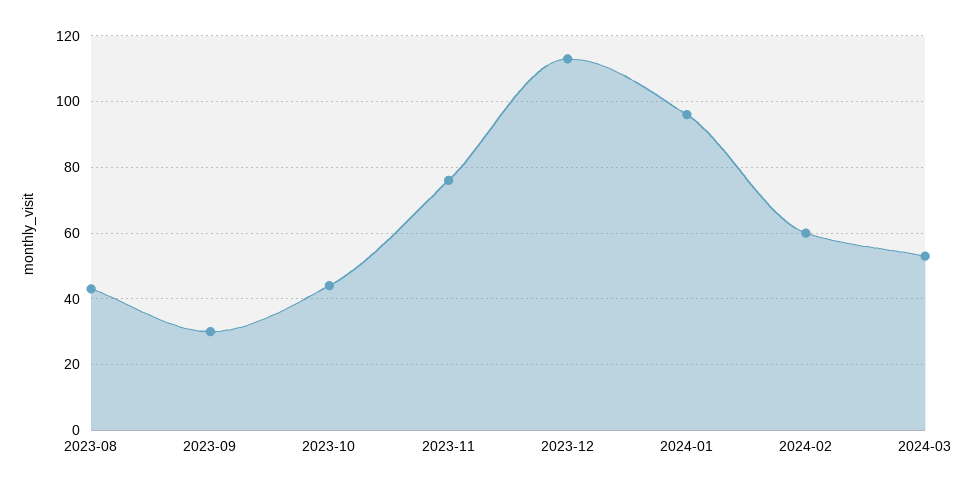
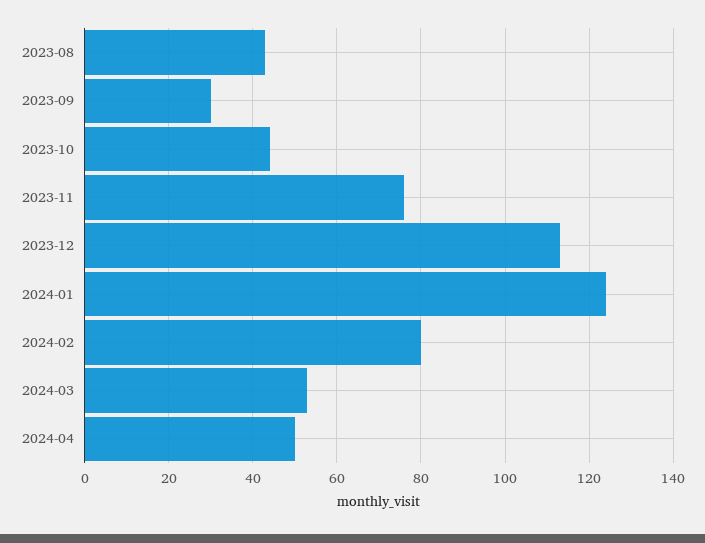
2024-01: 95 -> 125
2024-02: 60 -> 80
2024-04: none -> 50

